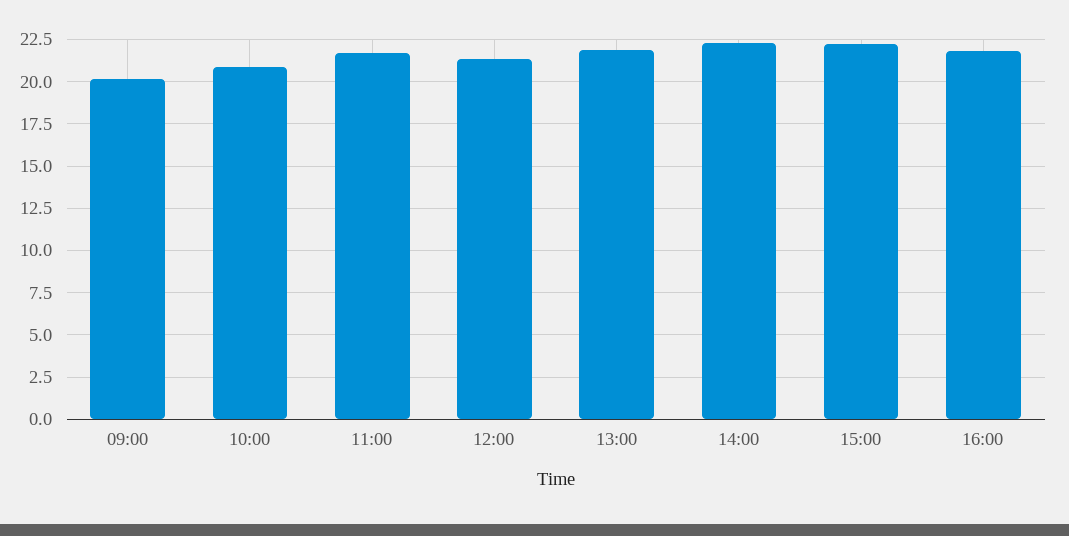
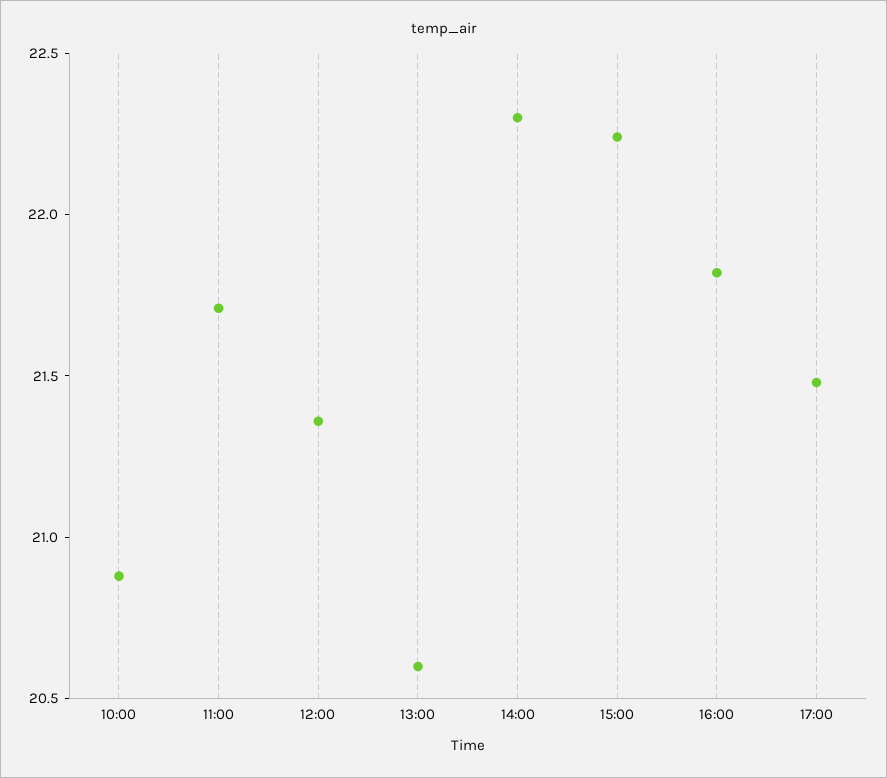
09:00: 20 -> none
13:00: 22 -> 20.6
17:00: none -> 21.5

